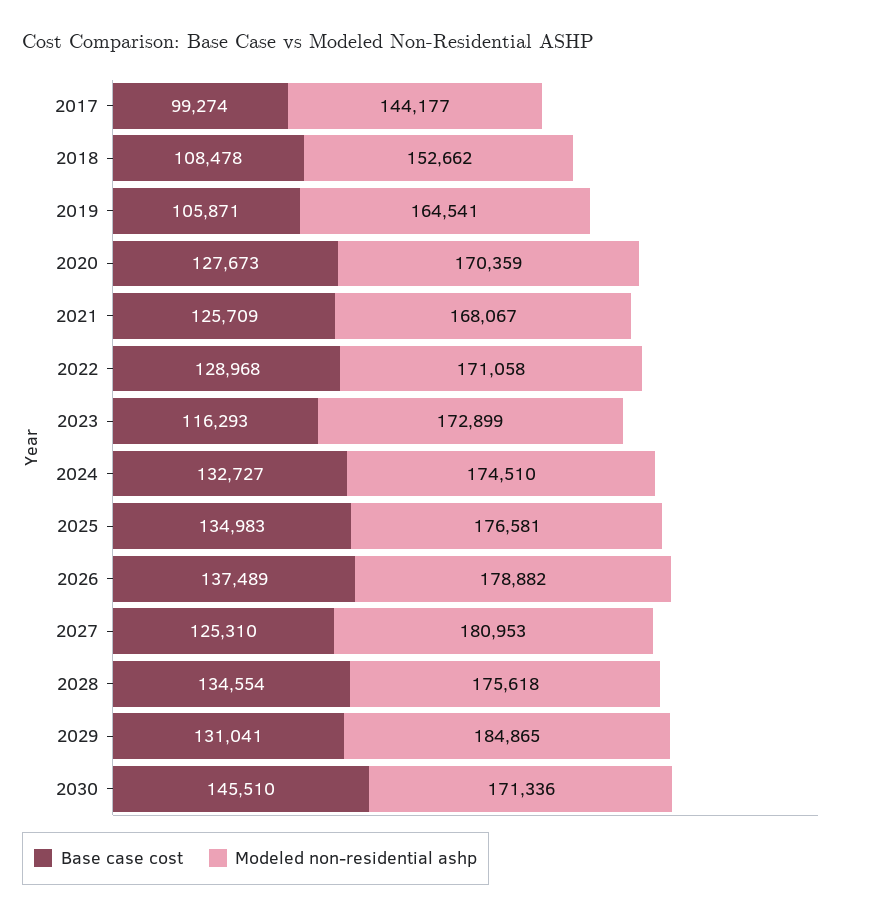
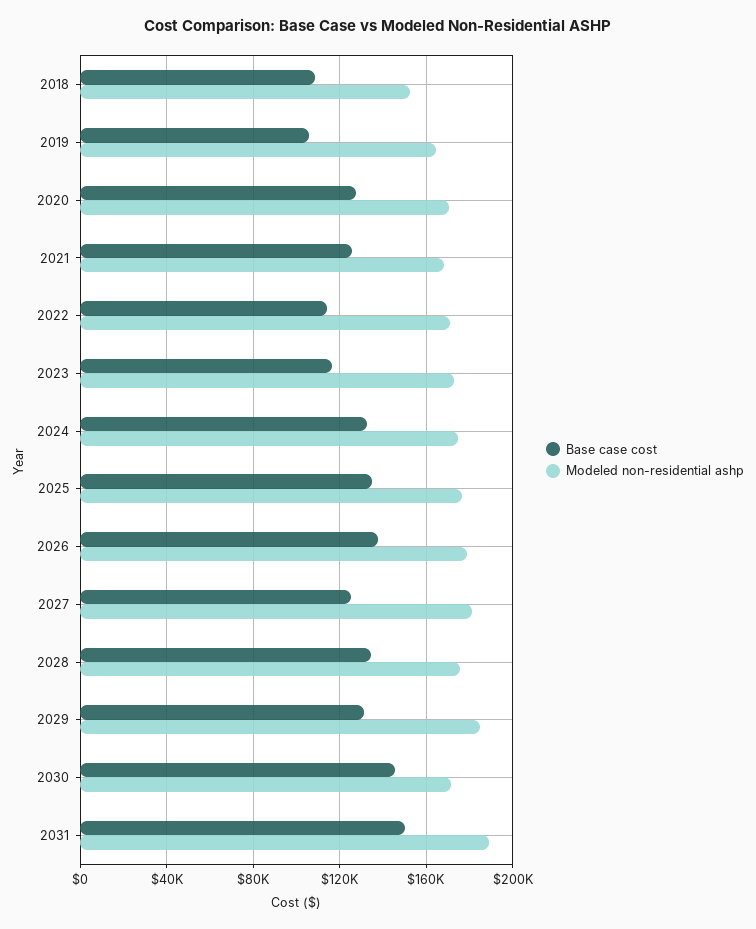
Base case cost, 2017: 99274 -> none
Modeled non-residential ashp, 2017: 144177 -> none
Base case cost, 2022: 128968 -> 115000
Base case cost, 2031: none -> 150000
Modeled non-residential ashp, 2031: none -> 190000

